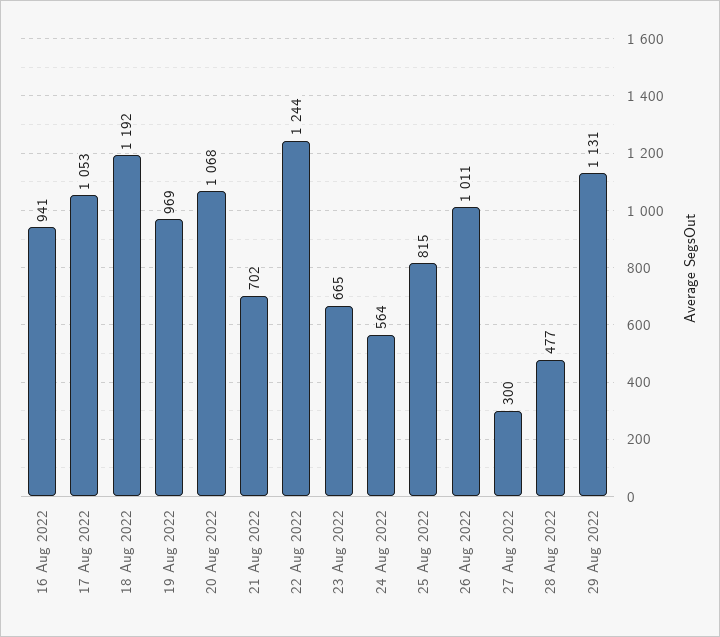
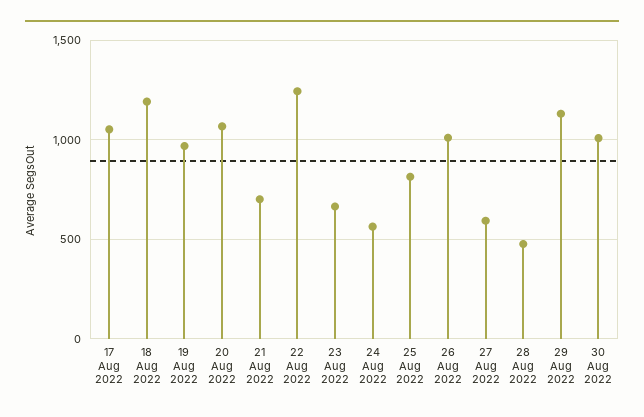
16 Aug 2022: 941 -> none
27 Aug 2022: 300 -> 600
30 Aug 2022: none -> 1000

